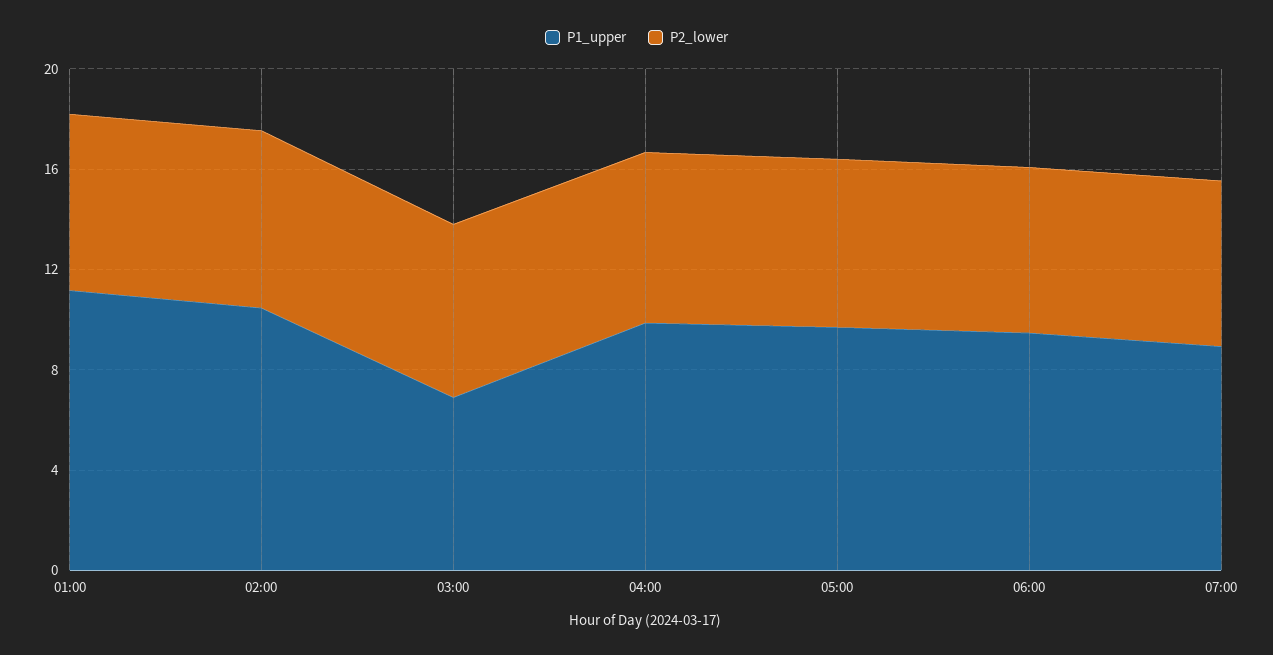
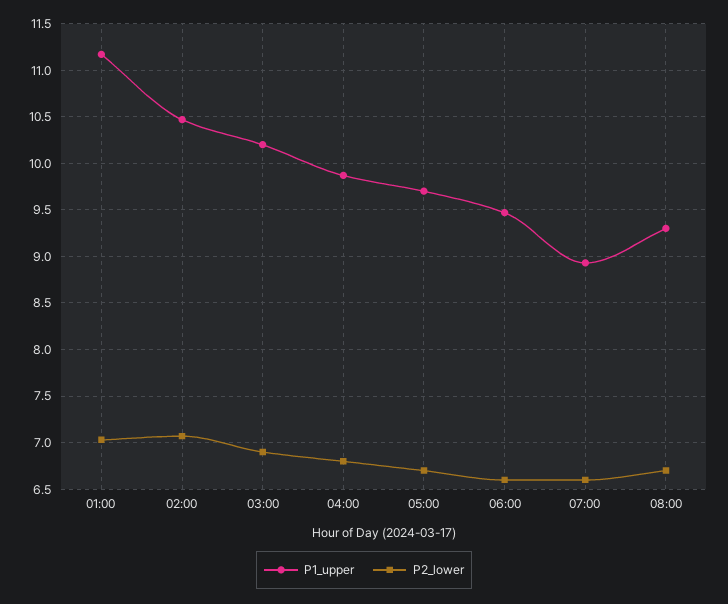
P1_upper, 03:00: 7 -> 10.2
P1_upper, 08:00: none -> 9.3
P2_lower, 08:00: none -> 6.7

